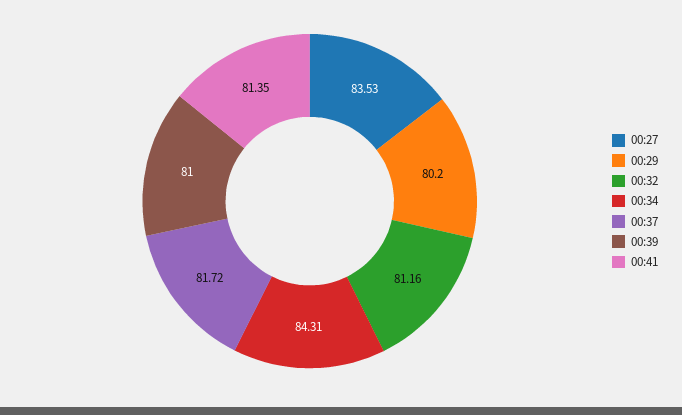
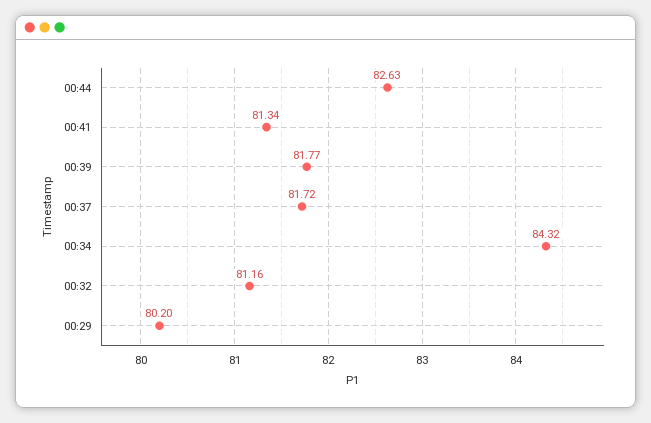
00:27: 83.53 -> none
00:34: 84.31 -> 84.32
00:39: 81 -> 81.77
00:41: 81.35 -> 81.34
00:44: none -> 82.63

